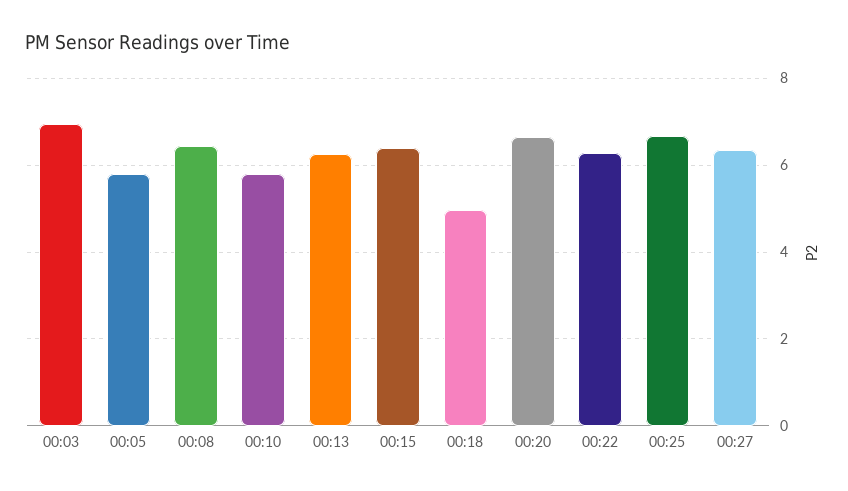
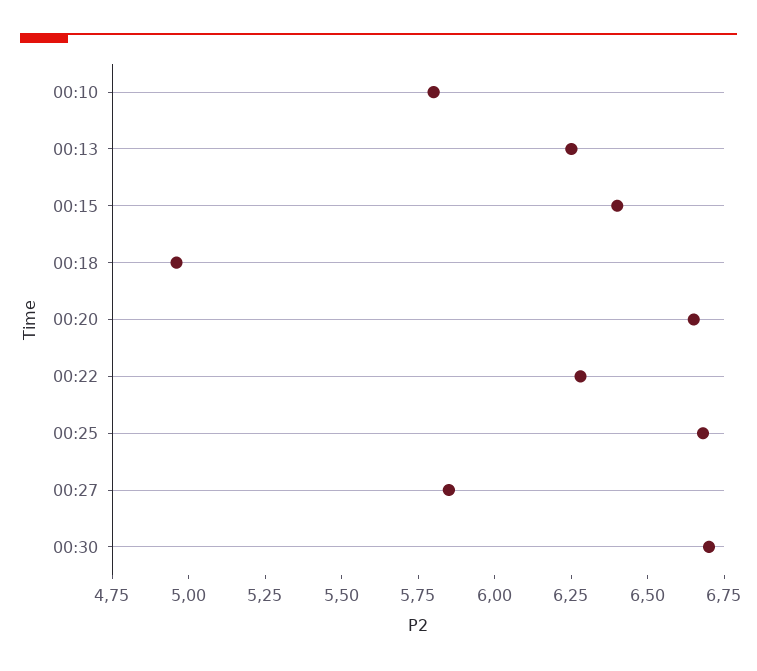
00:03: 7 -> none
00:05: 5.8 -> none
00:08: 6.4 -> none
00:27: 6.4 -> 5.85
00:30: none -> 6.7

